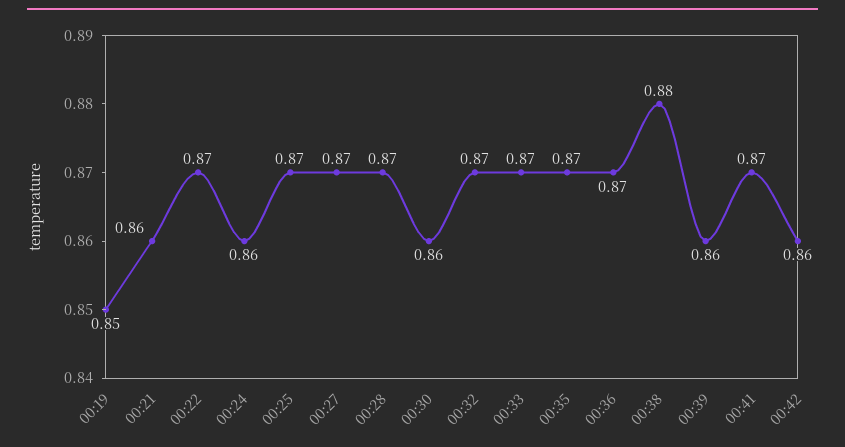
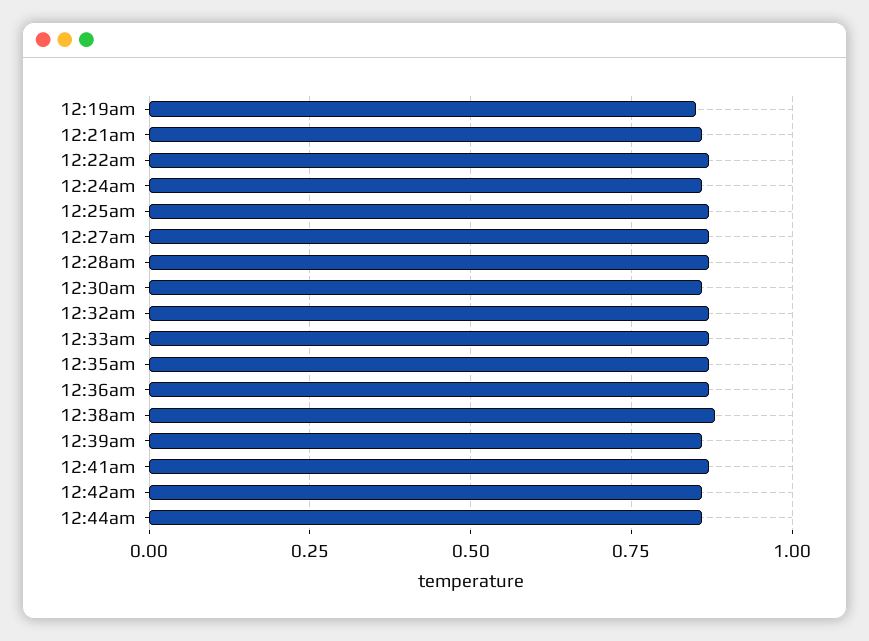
12:44am: none -> 0.85

